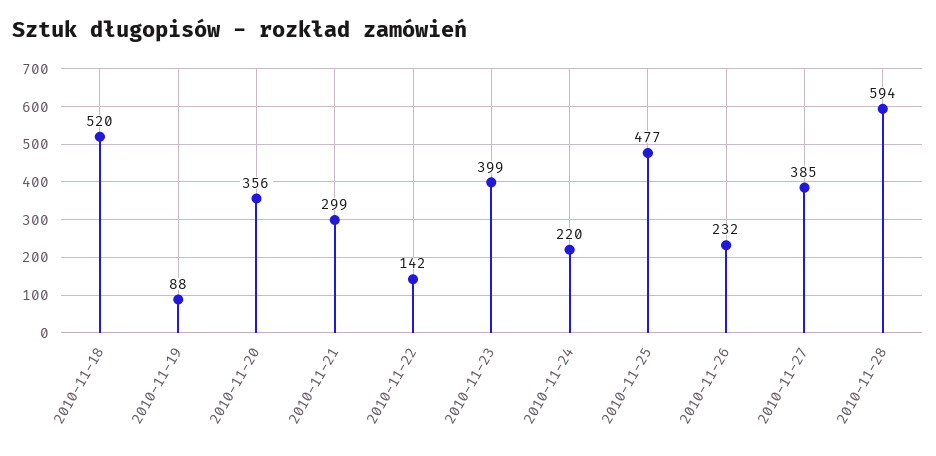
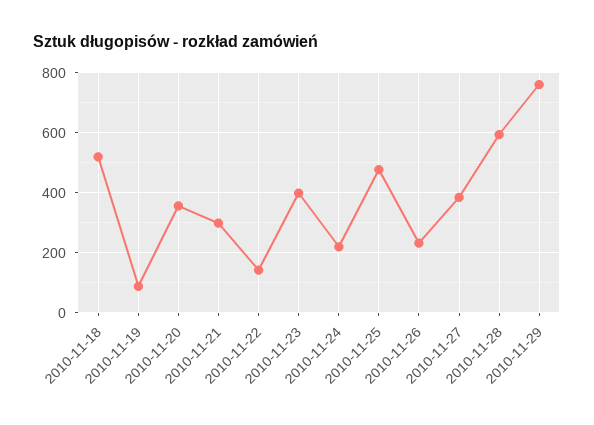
2010-11-29: none -> 760

